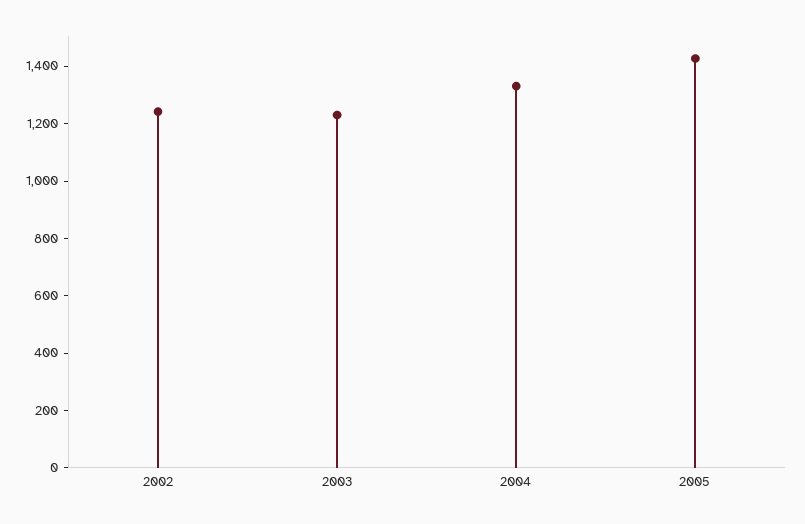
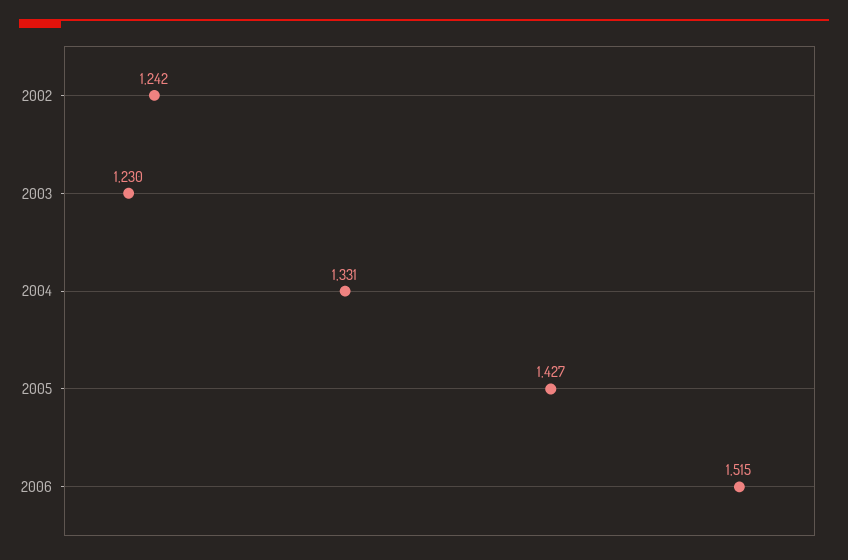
2006: none -> 1515

